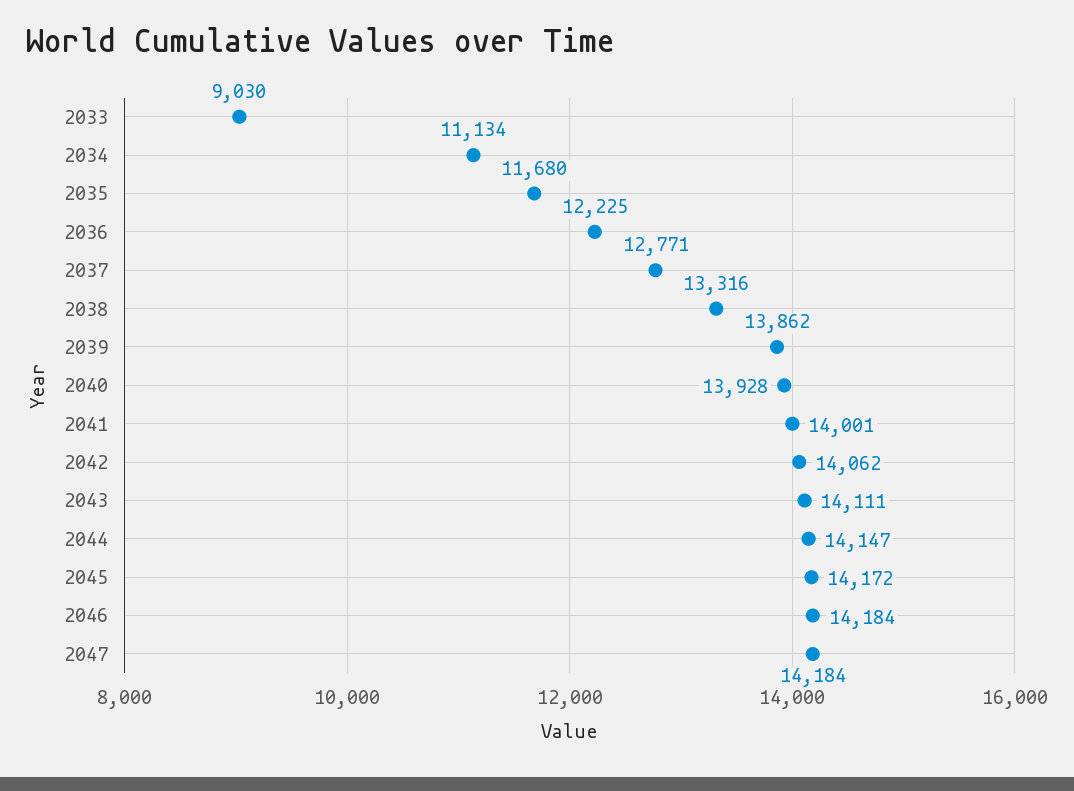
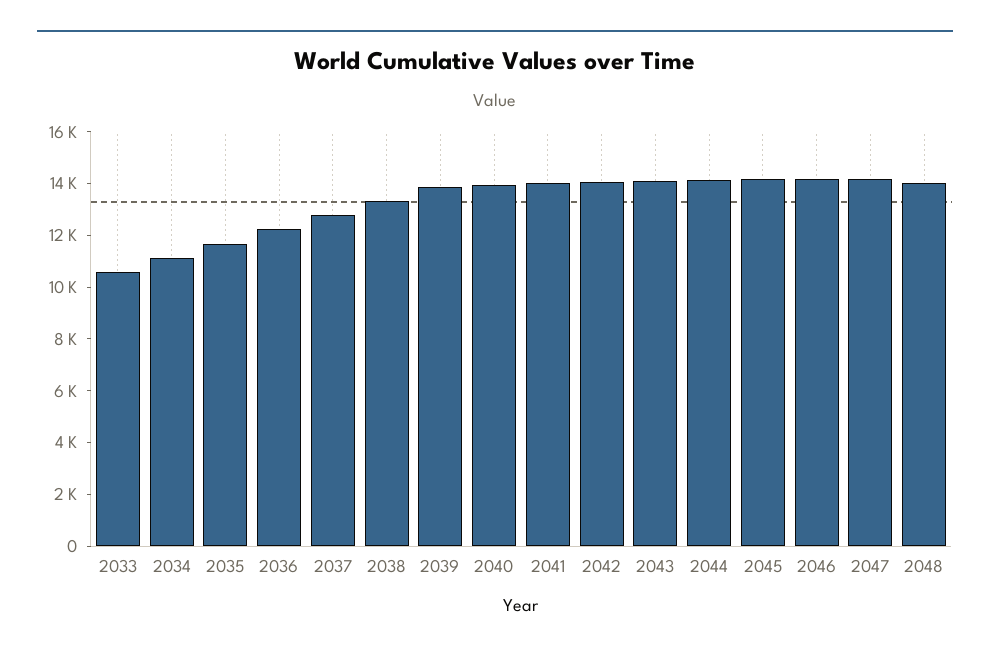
2033: 9030 -> 10500
2048: none -> 14000

